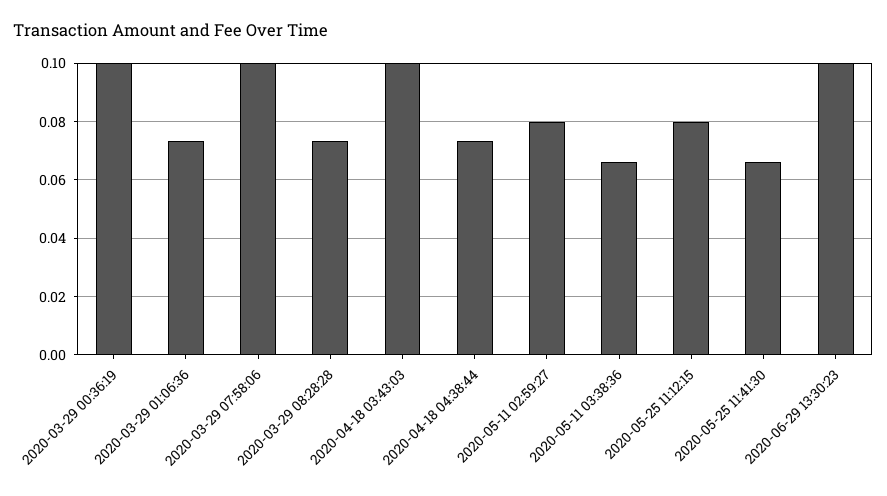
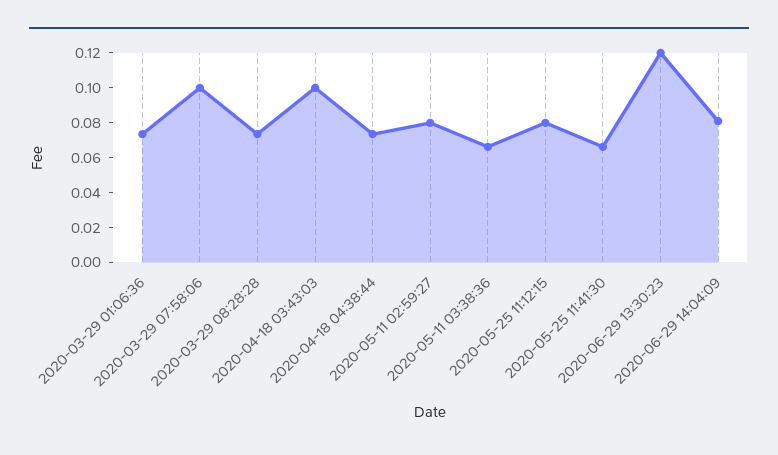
2020-03-29 00:36:19: 0.1 -> none
2020-06-29 13:30:23: 0.1 -> 0.12
2020-06-29 14:04:09: none -> 0.08

